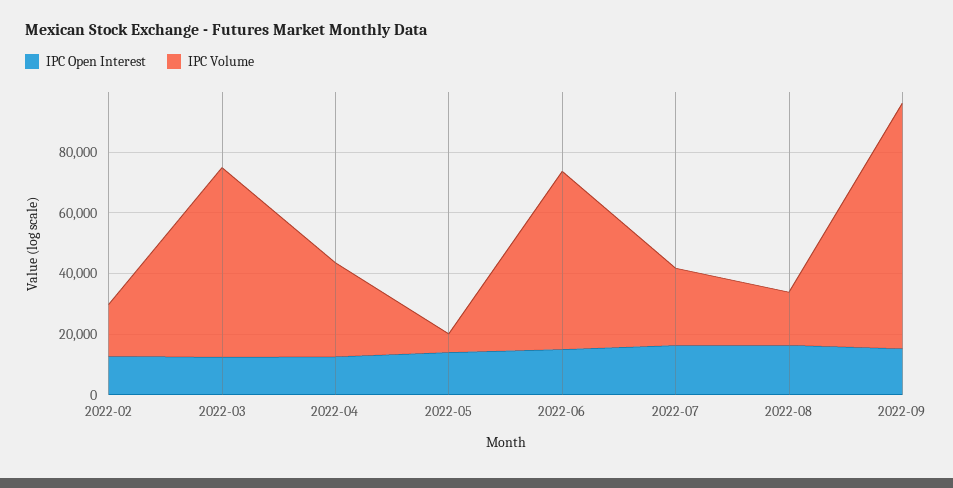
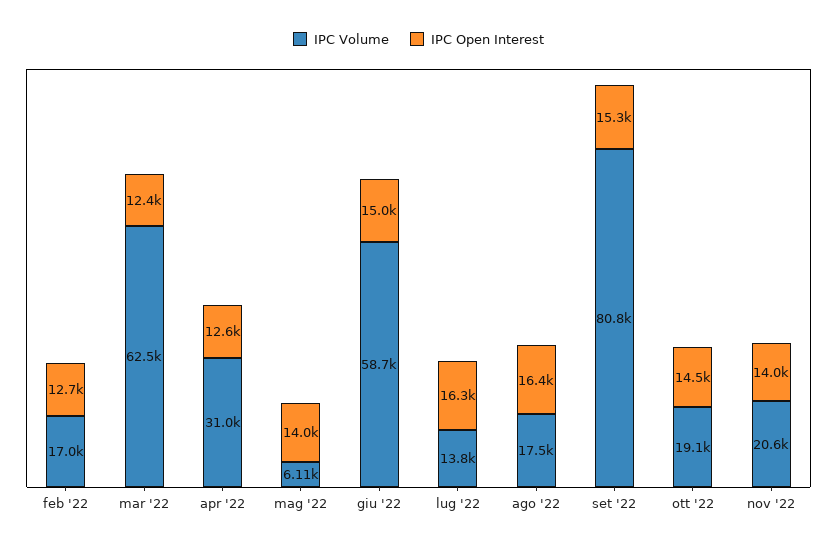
IPC Volume, 2022-07: 25000 -> 13800
IPC Volume, ott '22: none -> 19100
IPC Open Interest, ott '22: none -> 14500
IPC Volume, nov '22: none -> 20600
IPC Open Interest, nov '22: none -> 14000

